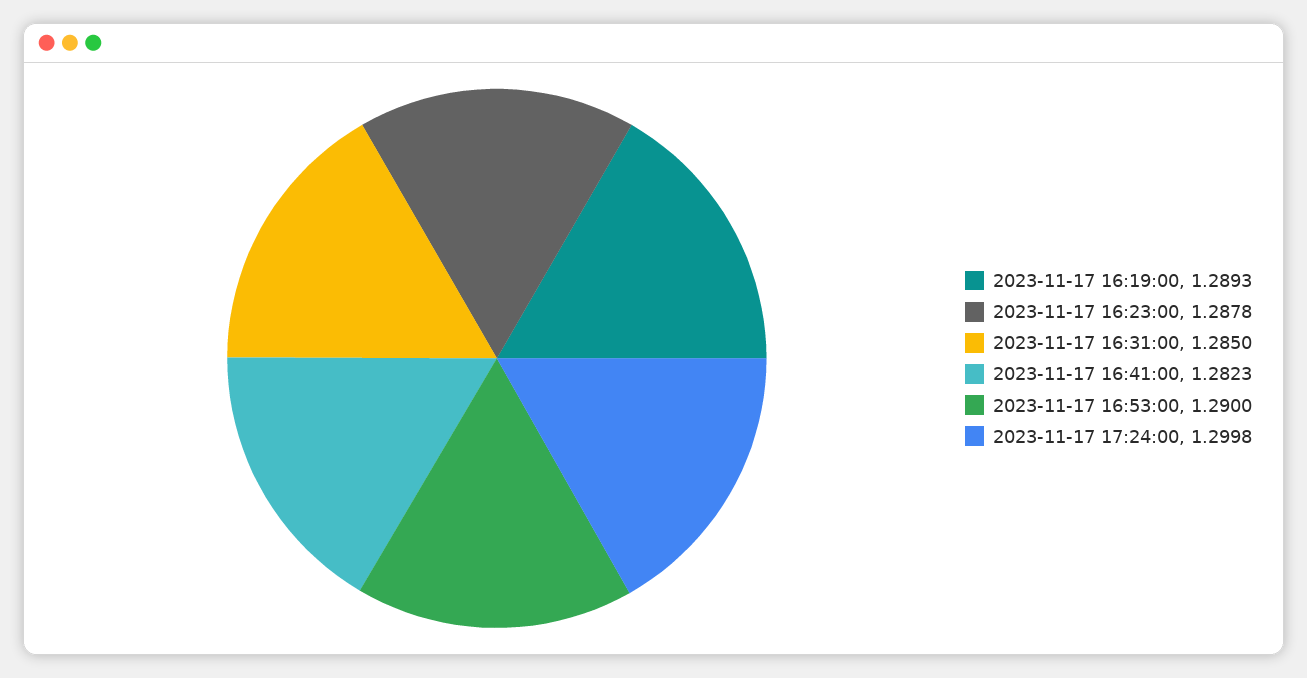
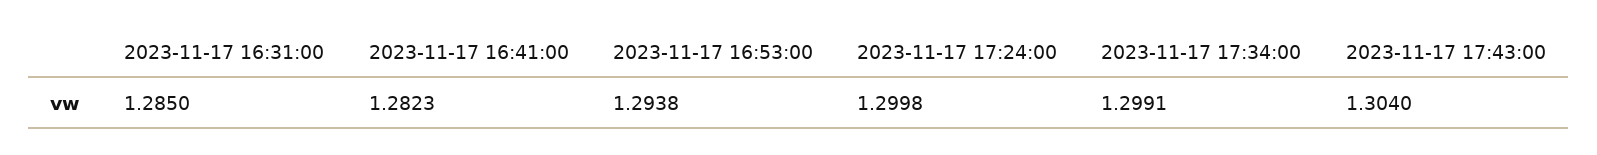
2023-11-17 16:19:00: 1.2893 -> none
2023-11-17 16:23:00: 1.2878 -> none
2023-11-17 16:53:00: 1.29 -> 1.2938
2023-11-17 17:34:00: none -> 1.2991
2023-11-17 17:43:00: none -> 1.304

